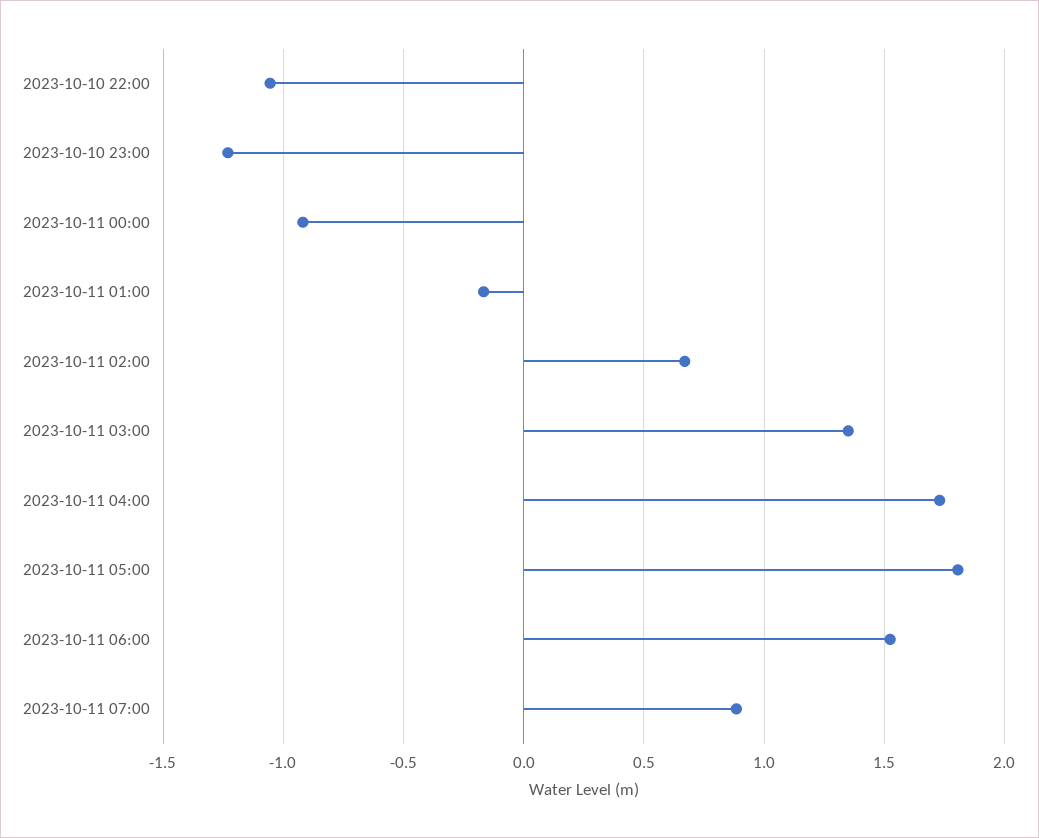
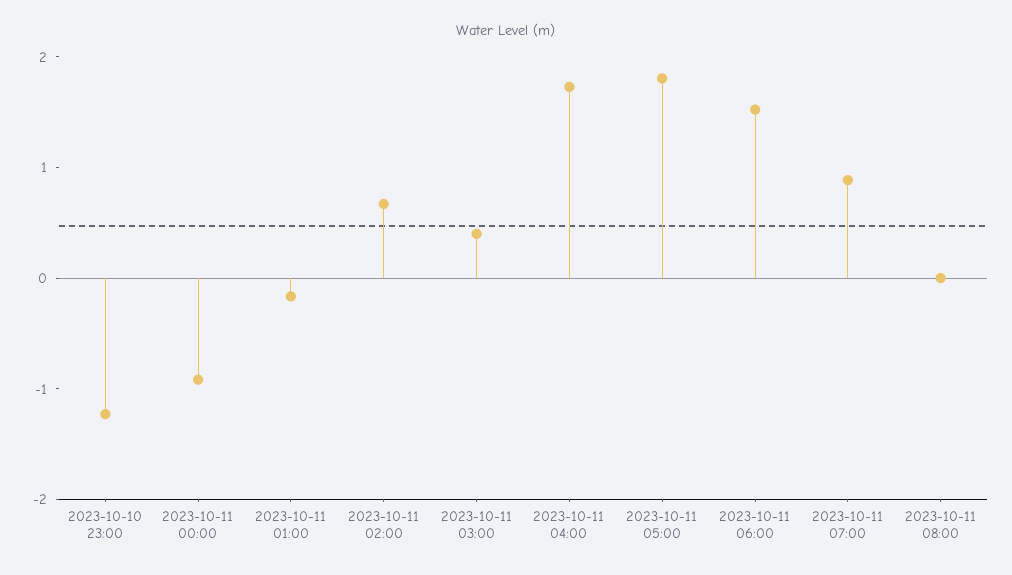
2023-10-10 22:00: -1.05 -> none
2023-10-11 03:00: 1.35 -> 0.4
2023-10-11 08:00: none -> 0

